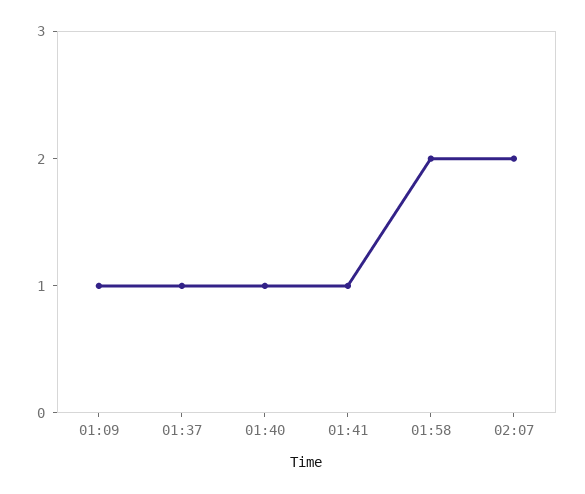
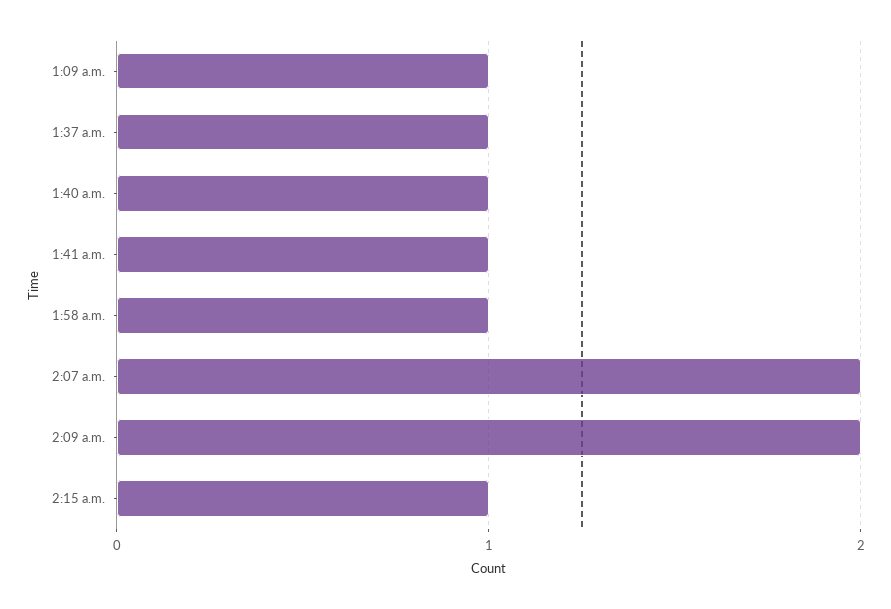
01:58: 2 -> 1
2:09 a.m.: none -> 2
2:15 a.m.: none -> 1

